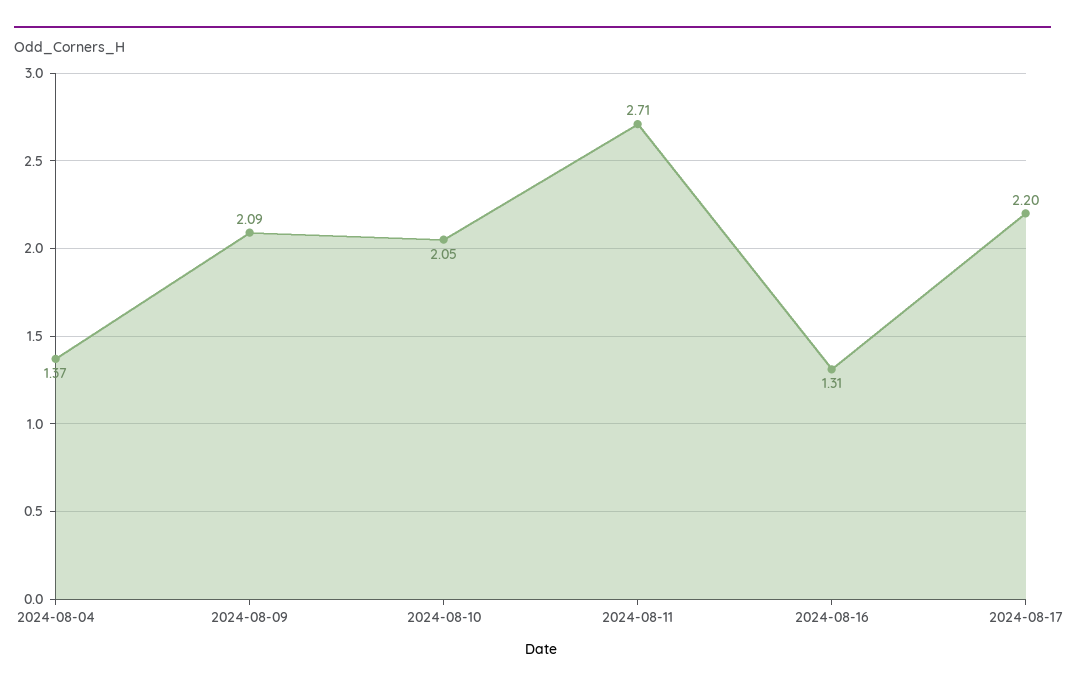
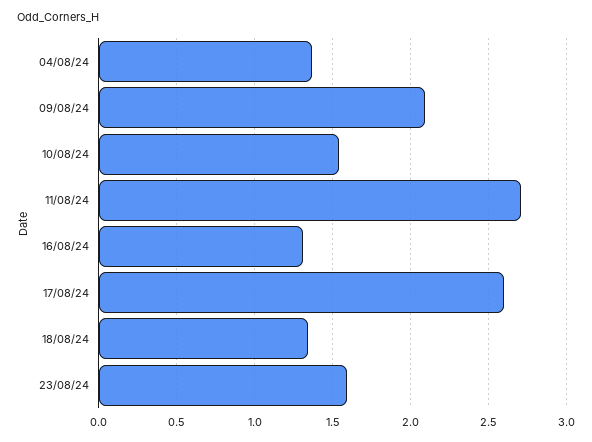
2024-08-10: 2.05 -> 1.55
2024-08-17: 2.2 -> 2.6
18/08/24: none -> 1.35
23/08/24: none -> 1.6

